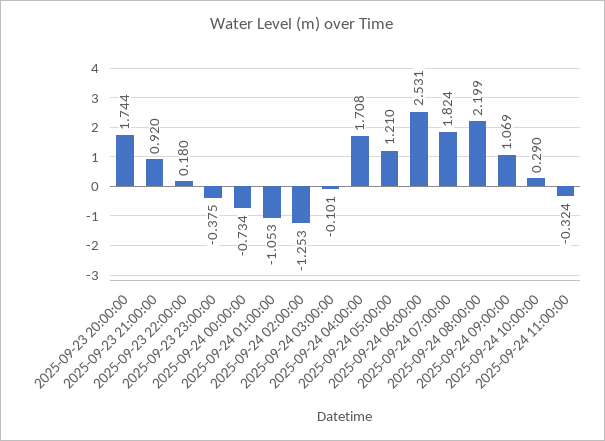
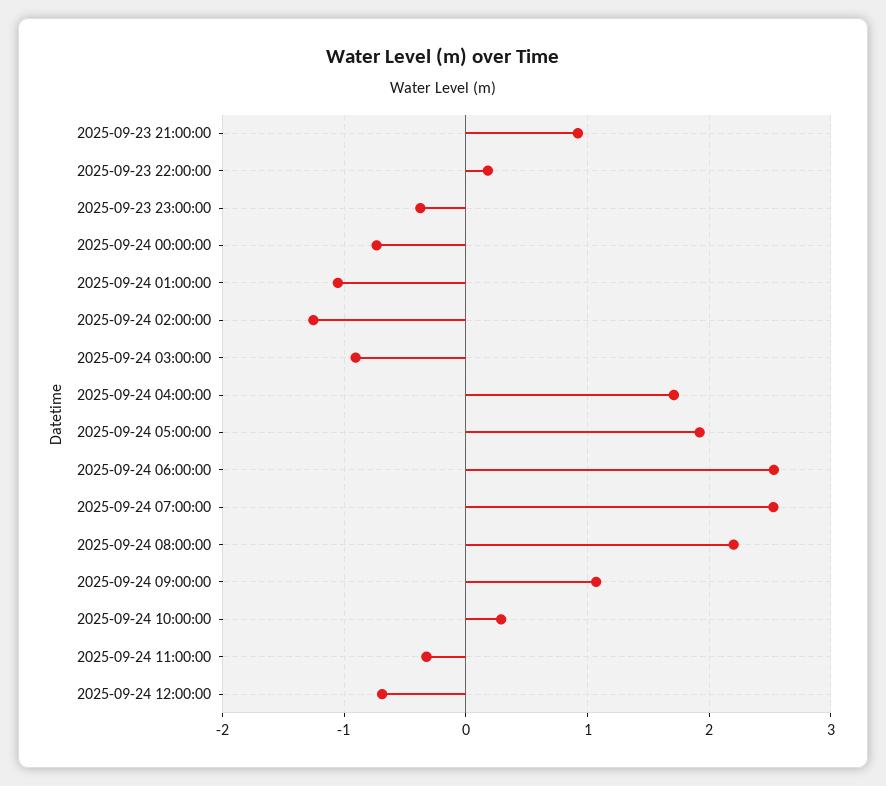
2025-09-23 20:00:00: 1.744 -> none
2025-09-24 03:00:00: -0.101 -> -0.9
2025-09-24 05:00:00: 1.21 -> 1.9
2025-09-24 07:00:00: 1.824 -> 2.5
2025-09-24 12:00:00: none -> -0.7

